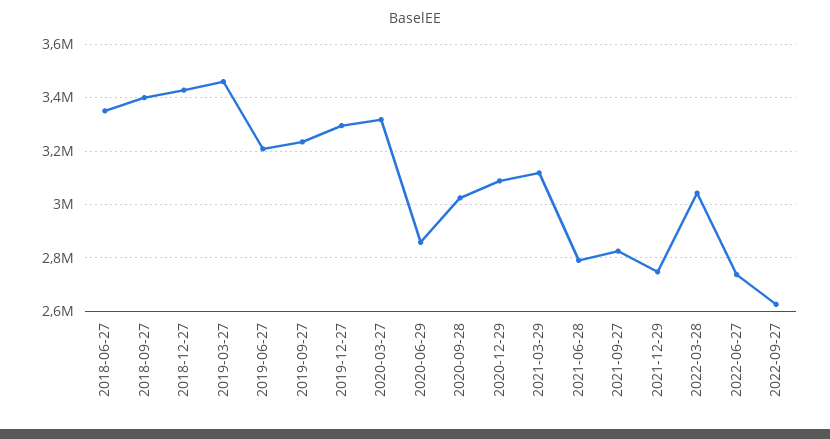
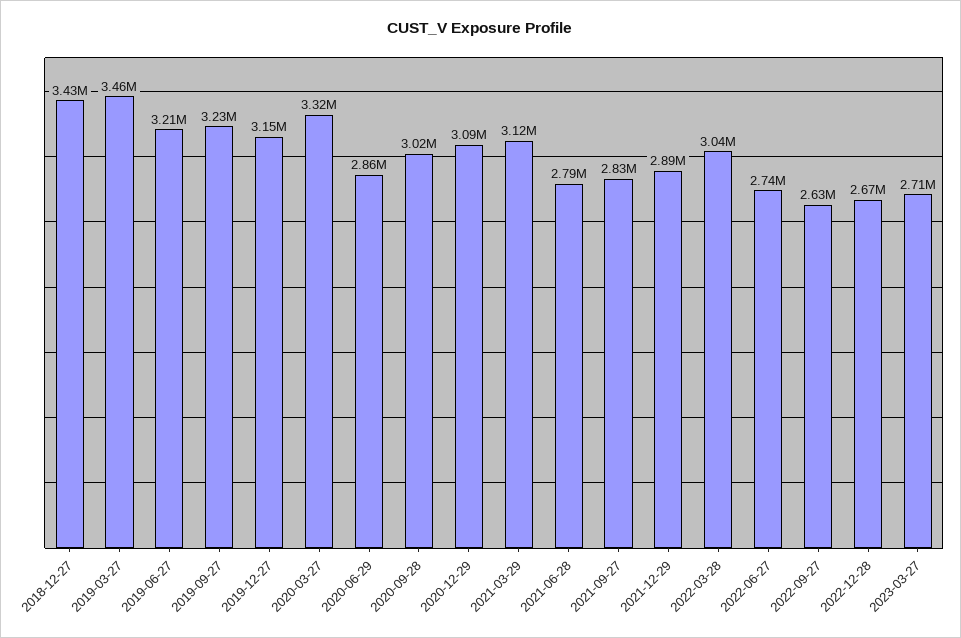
2018-06-27: 3350000 -> none
2018-09-27: 3400000 -> none
2019-12-27: 3300000 -> 3150000
2021-12-29: 2750000 -> 2890000
2022-12-28: none -> 2670000
2023-03-27: none -> 2710000

